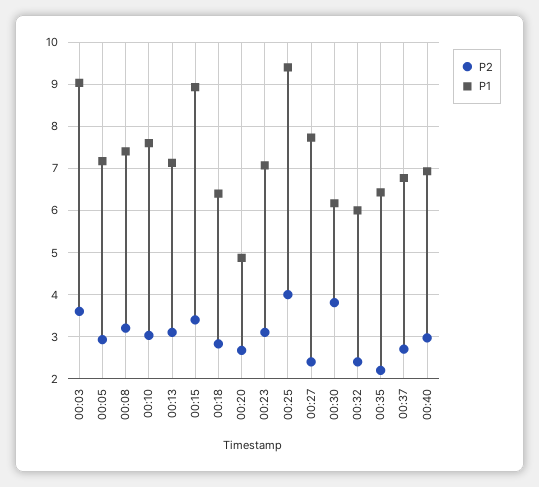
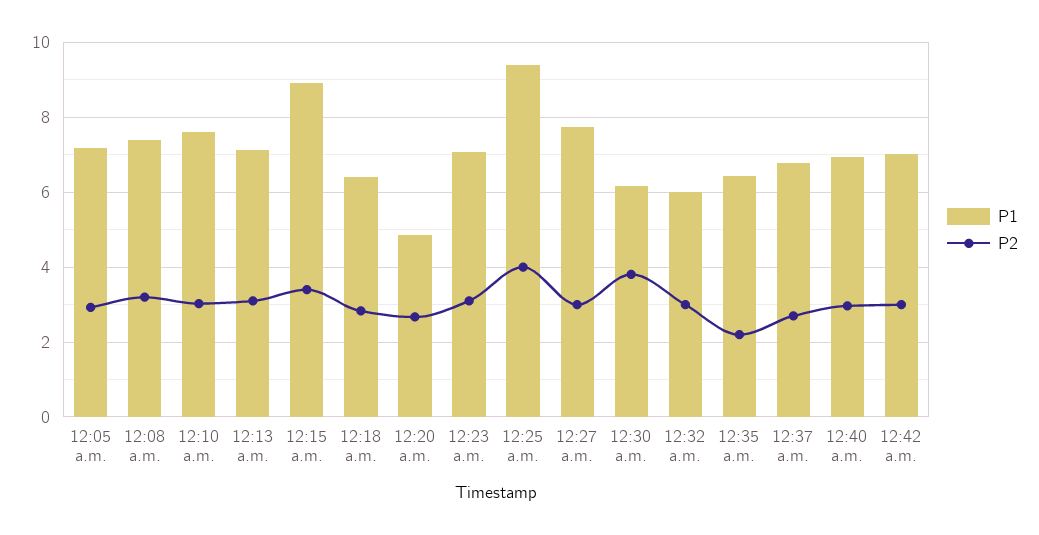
P2, 00:03: 3.6 -> none
P1, 00:03: 9 -> none
P2, 00:27: 2.4 -> 3
P2, 00:32: 2.4 -> 3
P1, 12:42 a.m.: none -> 7
P2, 12:42 a.m.: none -> 3

